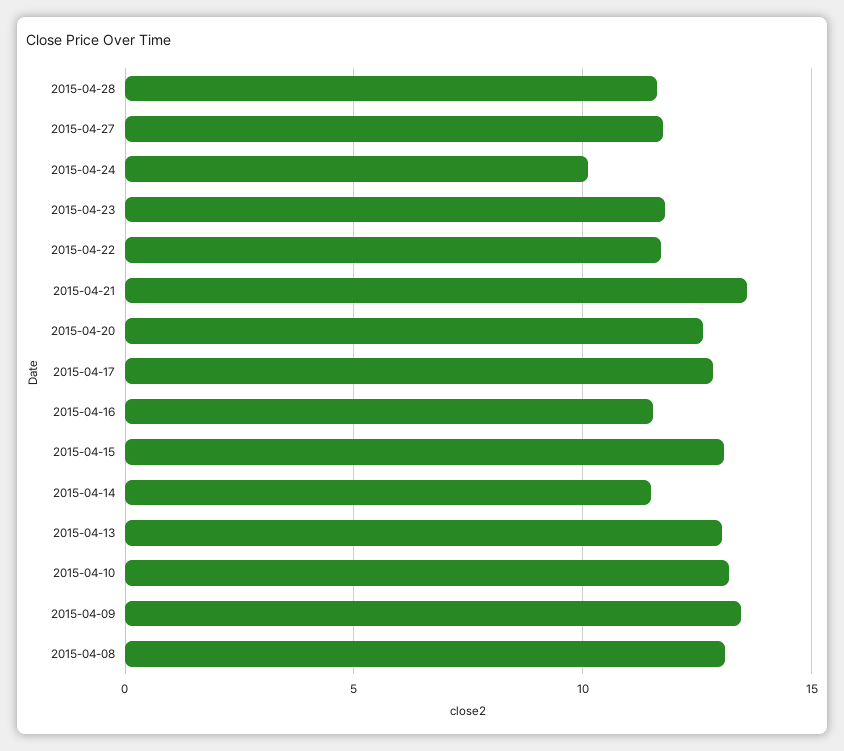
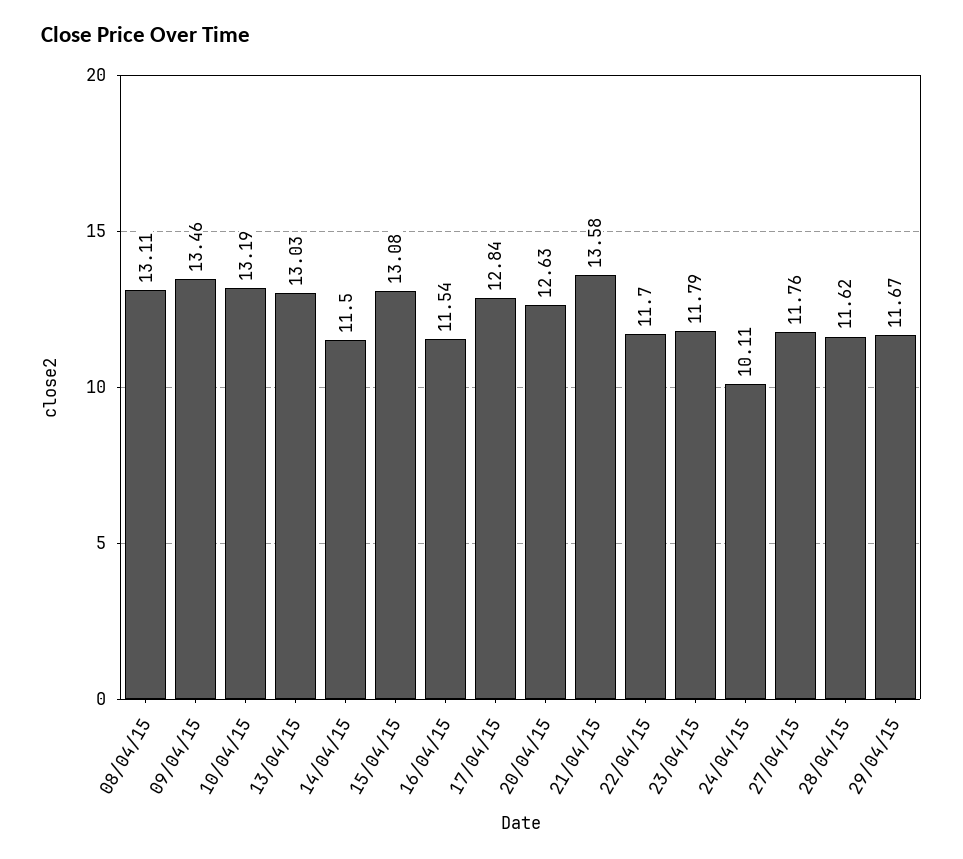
29/04/15: none -> 11.67

